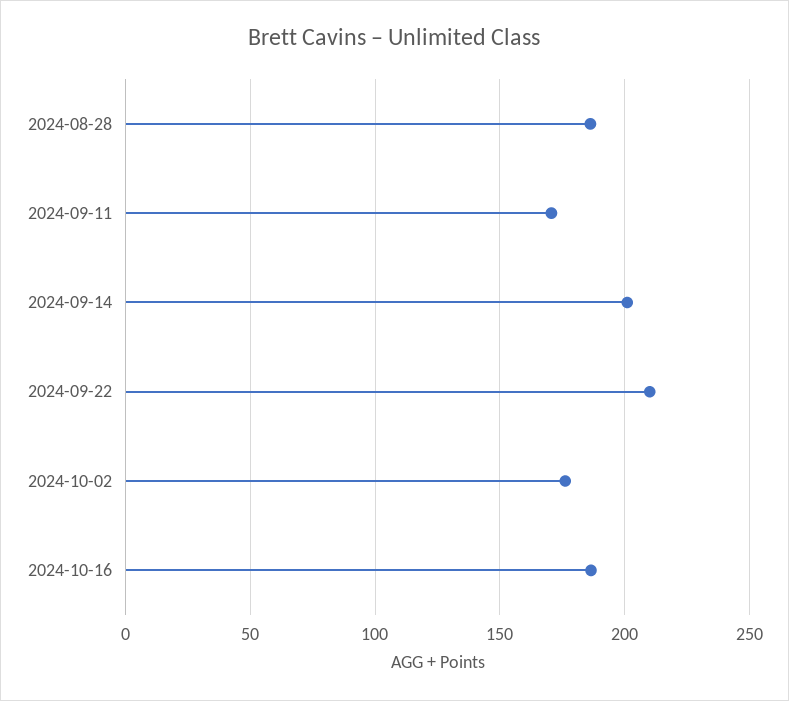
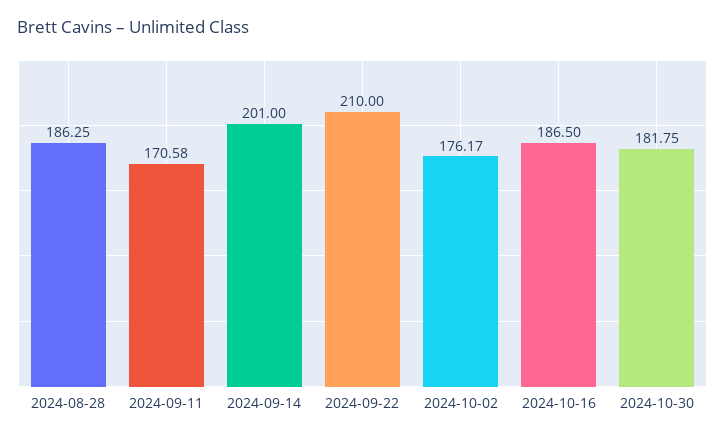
2024-10-30: none -> 181.75

